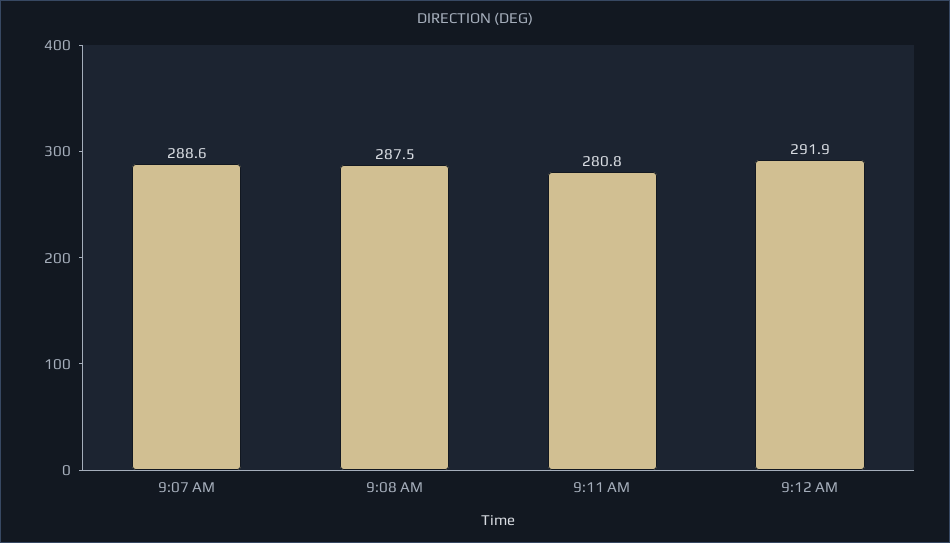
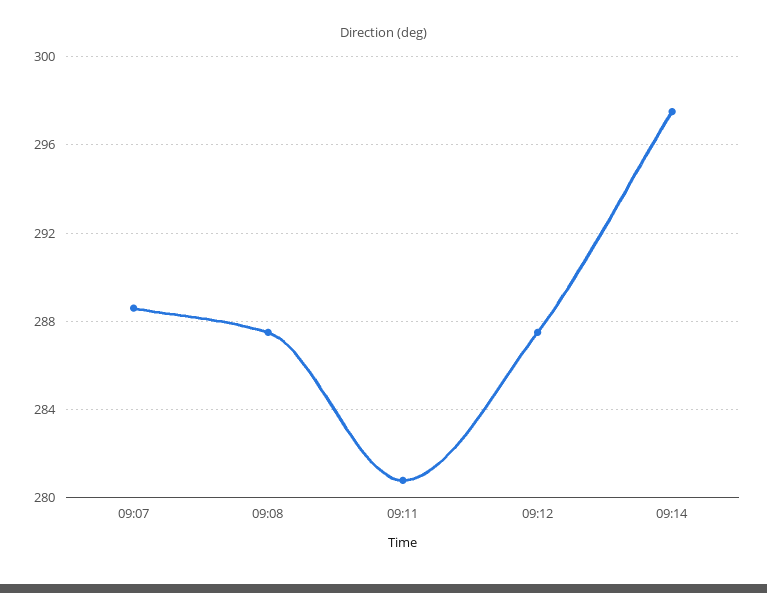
9:12 AM: 291.9 -> 287.5
09:14: none -> 297.5

